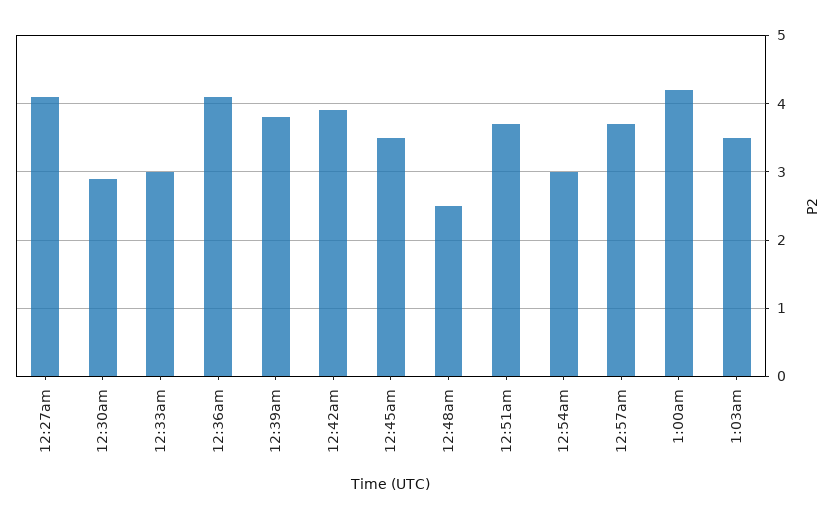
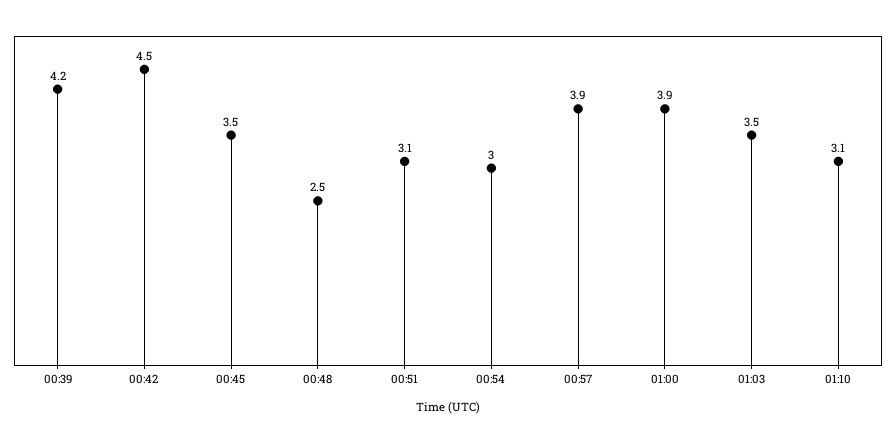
12:27am: 4.1 -> none
12:30am: 2.9 -> none
12:33am: 3 -> none
12:36am: 4.1 -> none
12:39am: 3.8 -> 4.2
12:42am: 3.9 -> 4.5
12:51am: 3.7 -> 3.1
12:57am: 3.7 -> 3.9
1:00am: 4.2 -> 3.9
01:10: none -> 3.1

